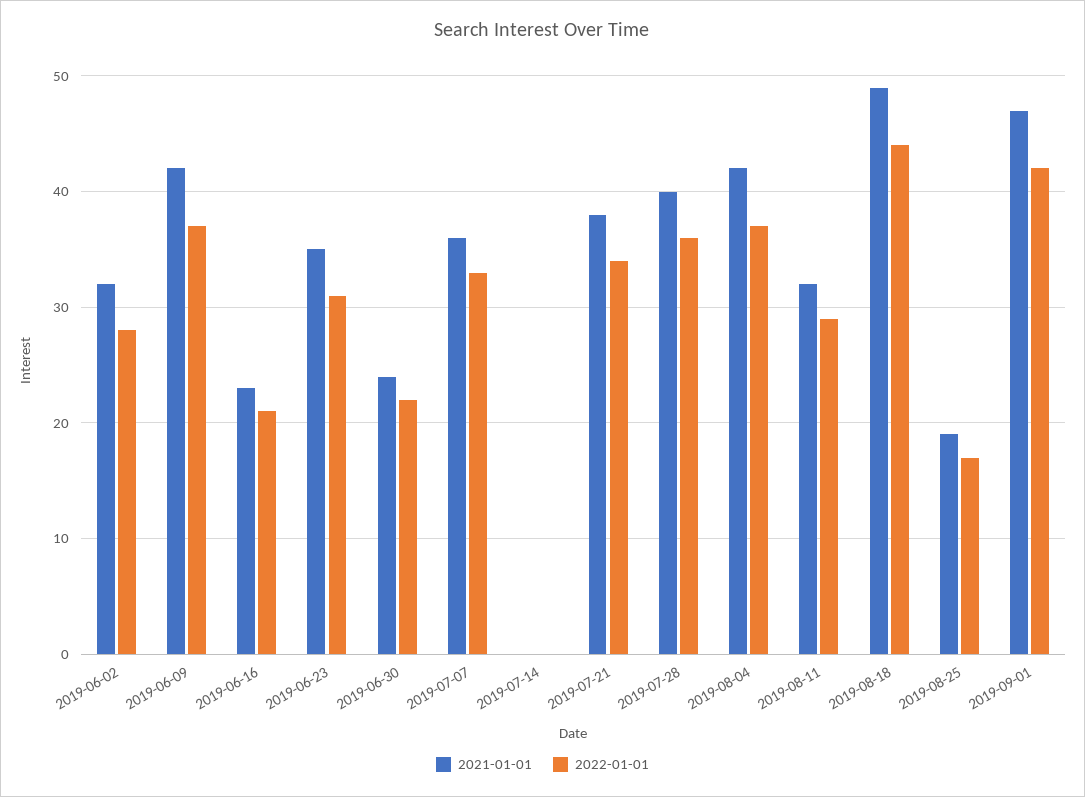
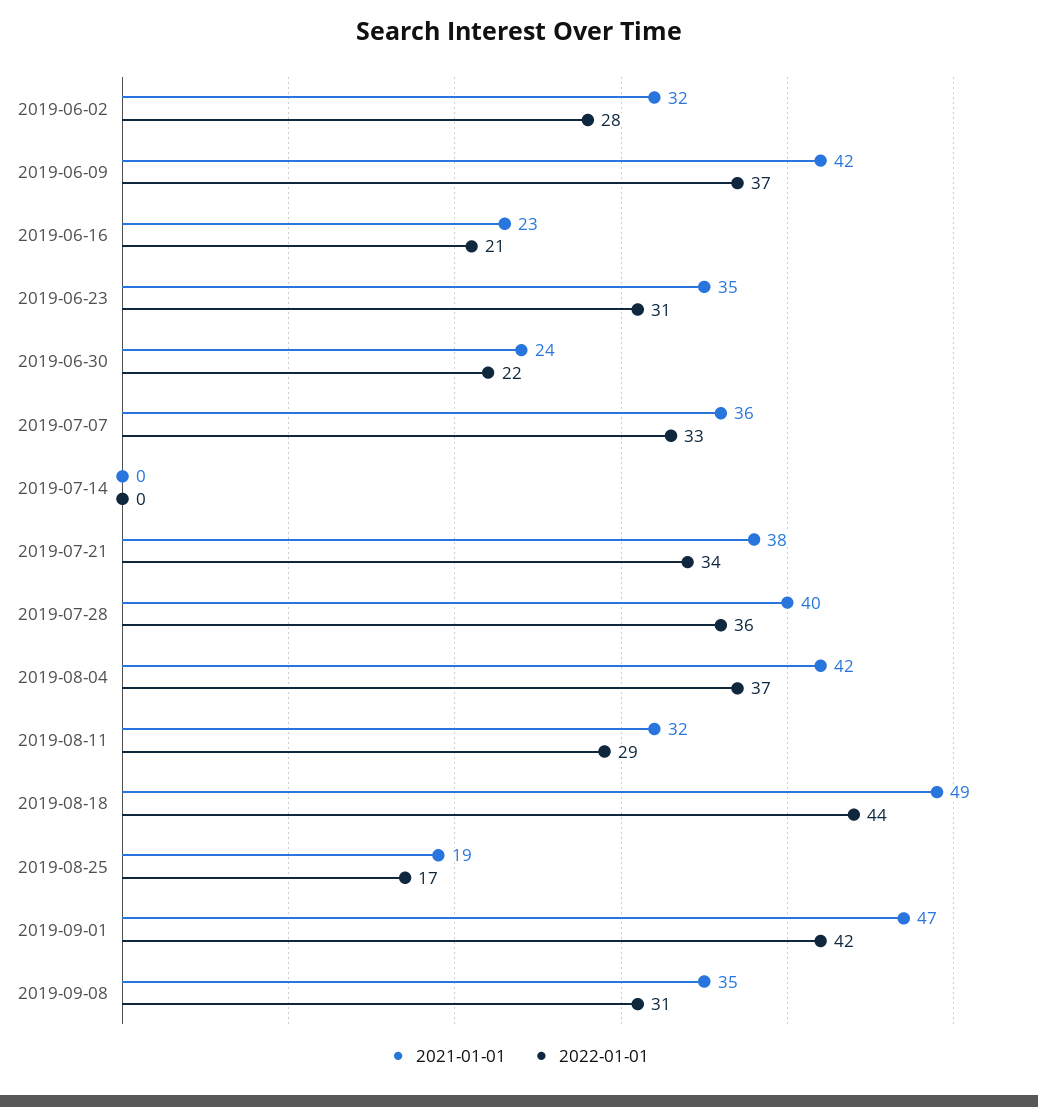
2021-01-01, 2019-09-08: none -> 35
2022-01-01, 2019-09-08: none -> 31

